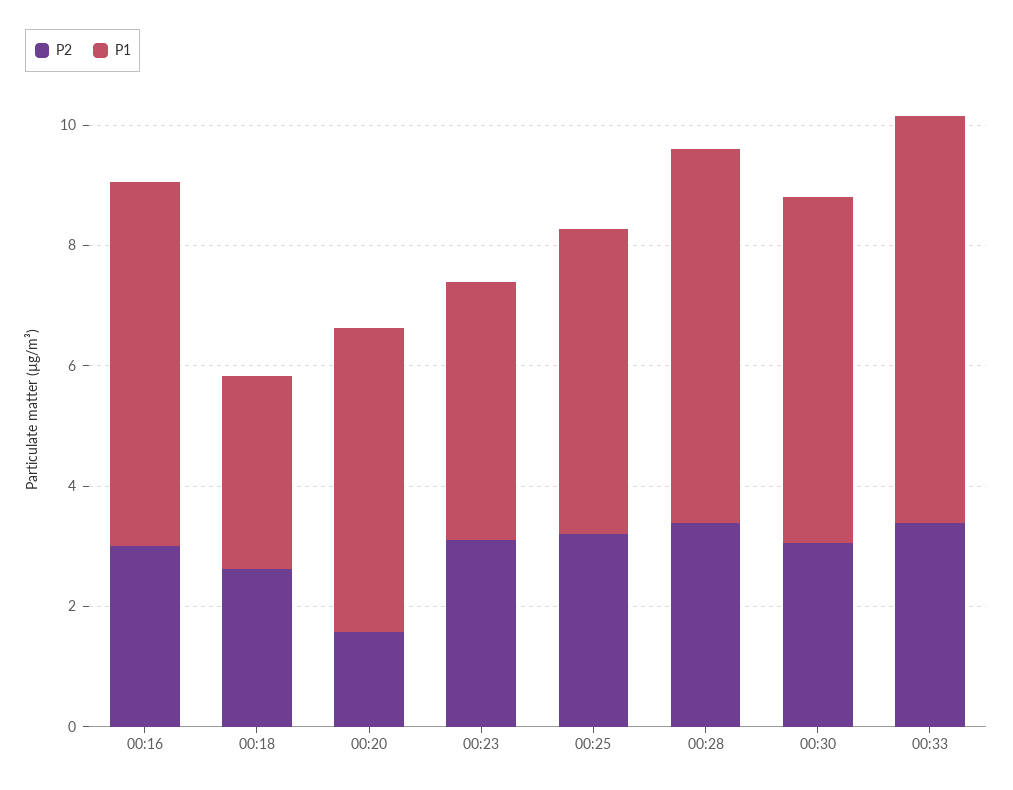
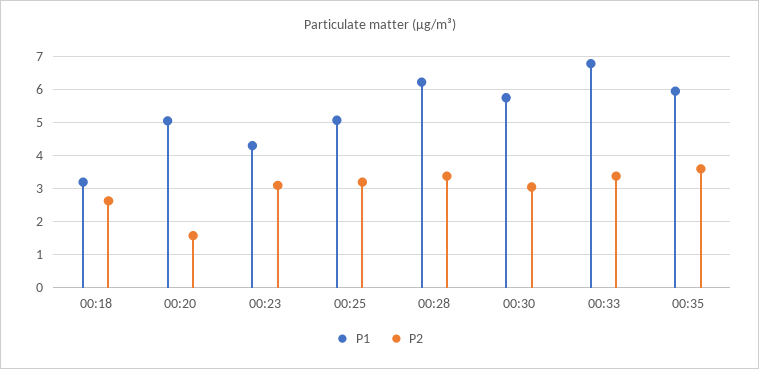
P2, 00:16: 3 -> none
P1, 00:16: 6 -> none
P1, 00:35: none -> 6
P2, 00:35: none -> 3.6

